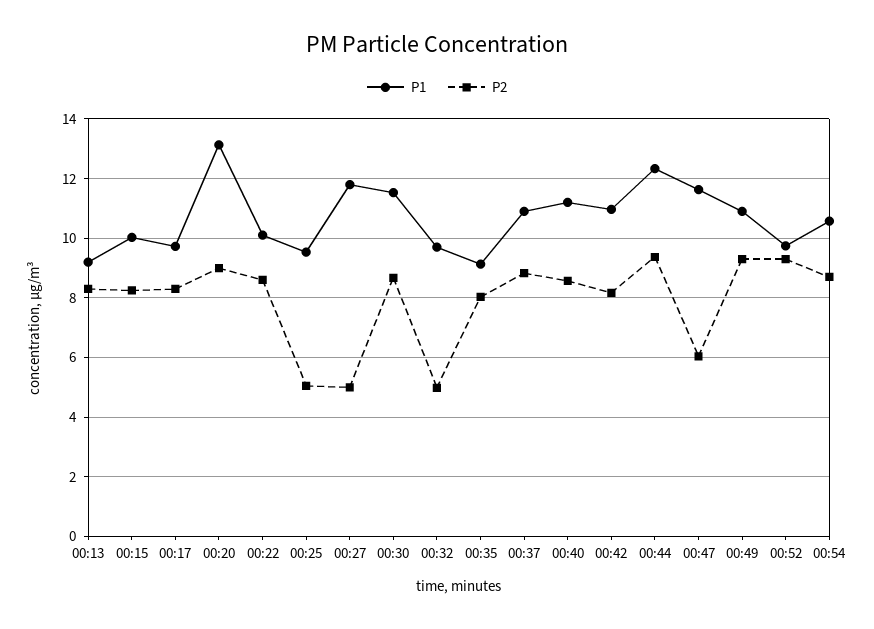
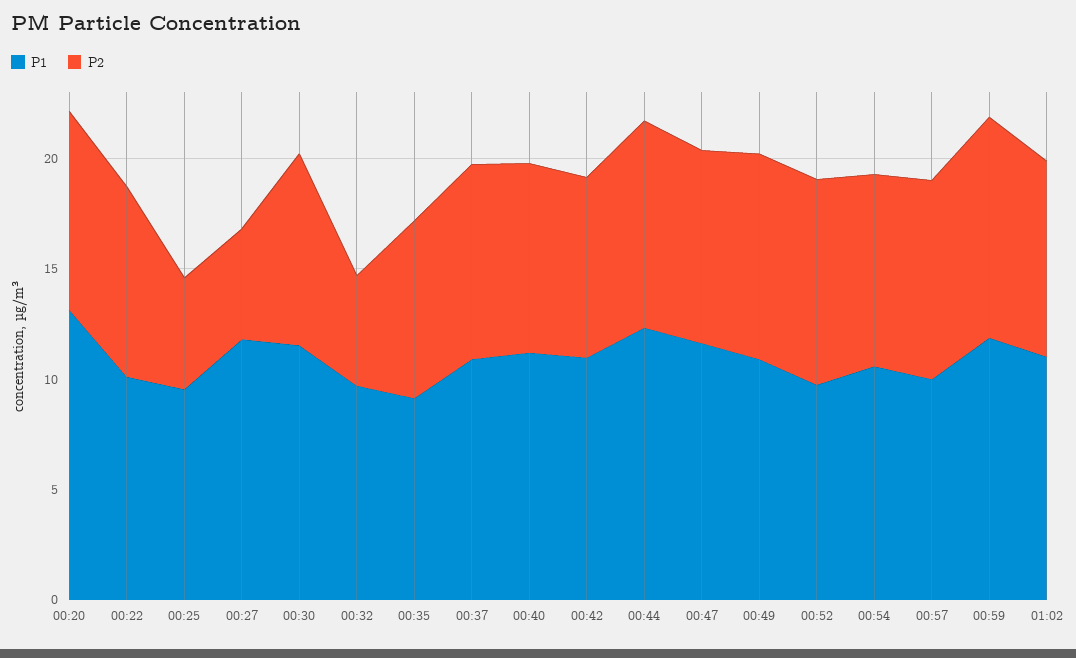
P1, 00:13: 9.25 -> none
P2, 00:13: 8.25 -> none
P1, 00:15: 10 -> none
P2, 00:15: 8.25 -> none
P1, 00:17: 9.75 -> none
P2, 00:17: 8.25 -> none
P2, 00:47: 6 -> 9
P1, 00:57: none -> 10
P2, 00:57: none -> 9
P1, 00:59: none -> 12
P2, 00:59: none -> 10
P1, 01:02: none -> 11
P2, 01:02: none -> 9

